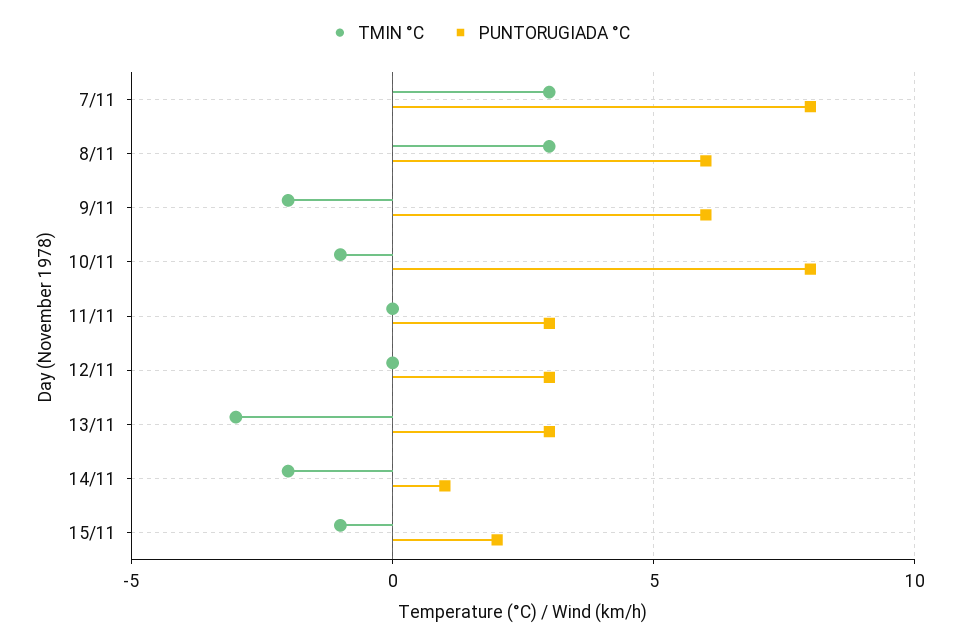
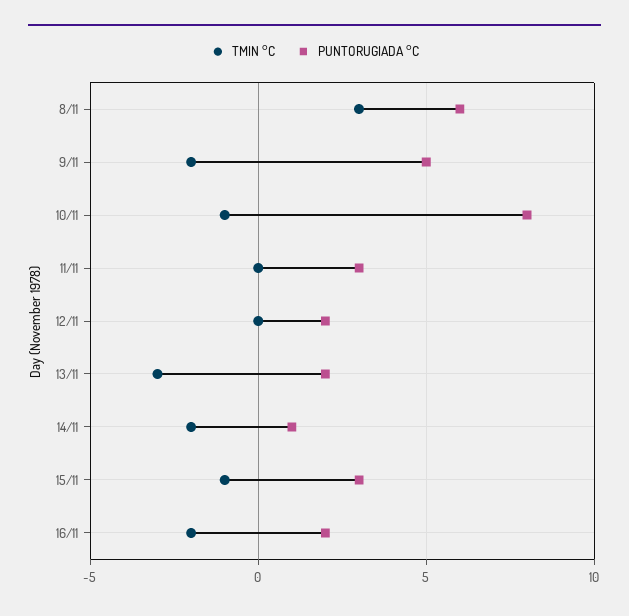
TMIN °C, 7/11: 3 -> none
PUNTORUGIADA °C, 7/11: 8 -> none
PUNTORUGIADA °C, 9/11: 6 -> 5
PUNTORUGIADA °C, 12/11: 3 -> 2
PUNTORUGIADA °C, 13/11: 3 -> 2
PUNTORUGIADA °C, 15/11: 2 -> 3
TMIN °C, 16/11: none -> -2
PUNTORUGIADA °C, 16/11: none -> 2

